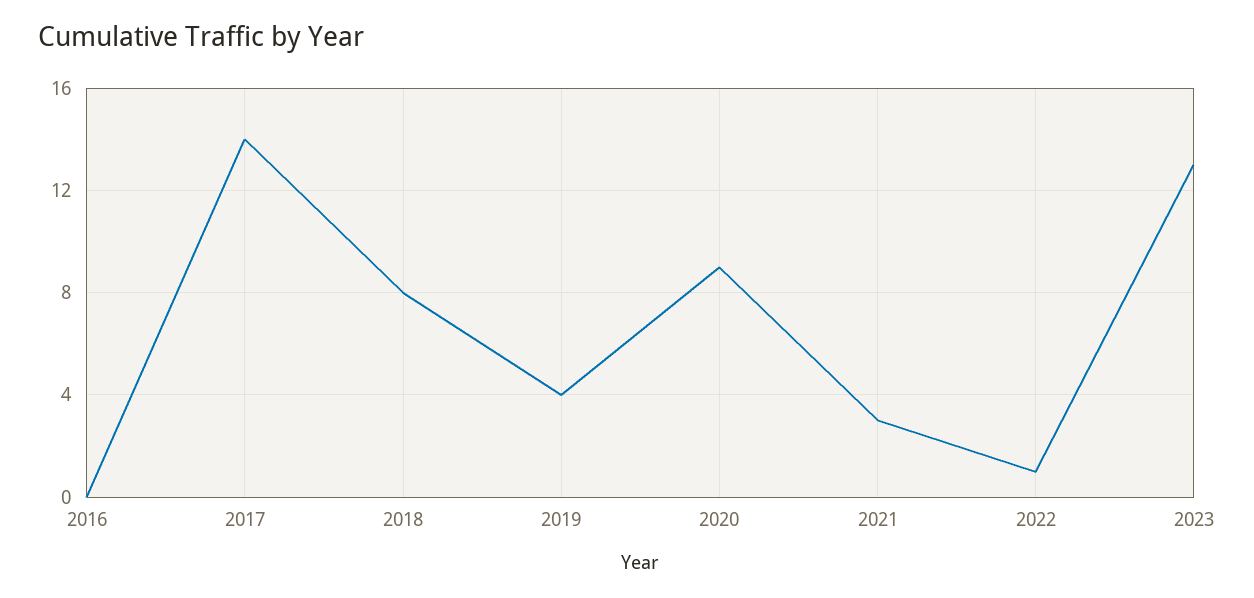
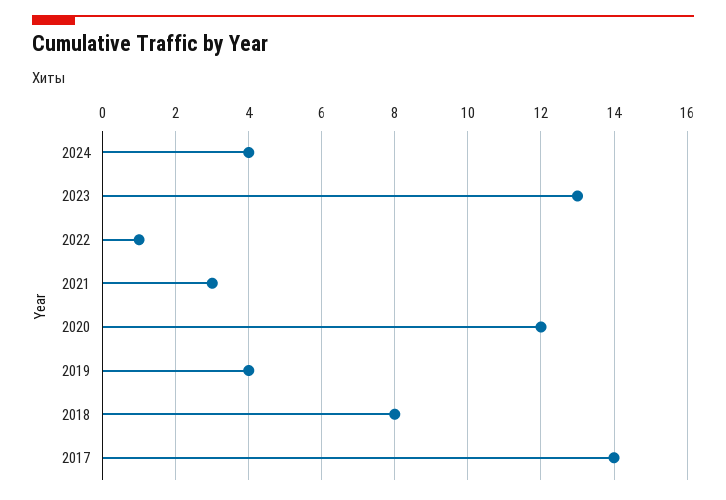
2016: 0 -> none
2020: 9 -> 12
2024: none -> 4

